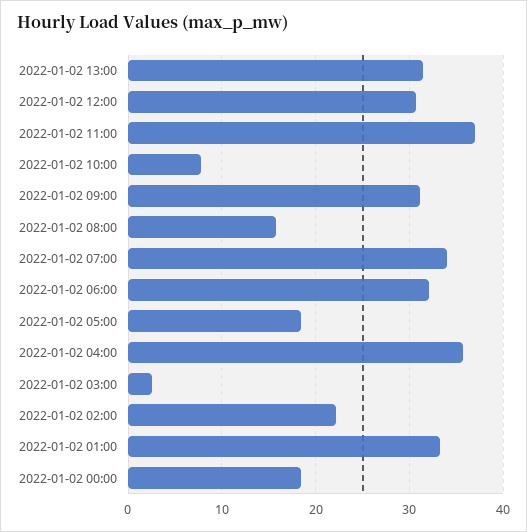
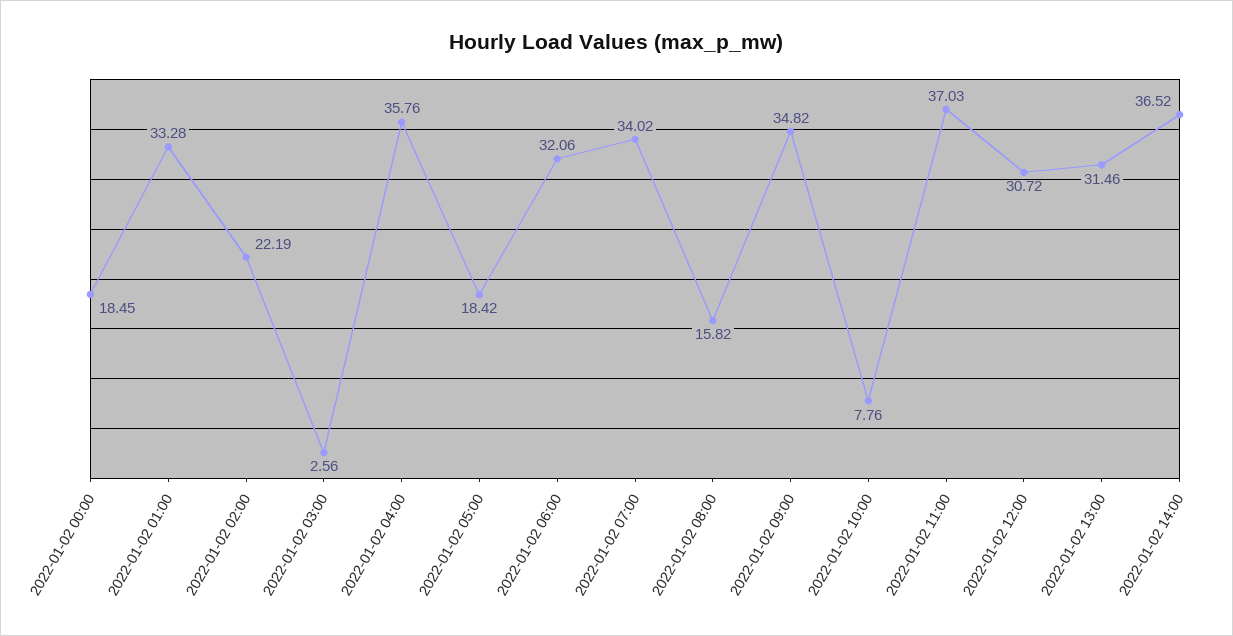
2022-01-02 09:00: 31 -> 34.82
2022-01-02 14:00: none -> 36.52

